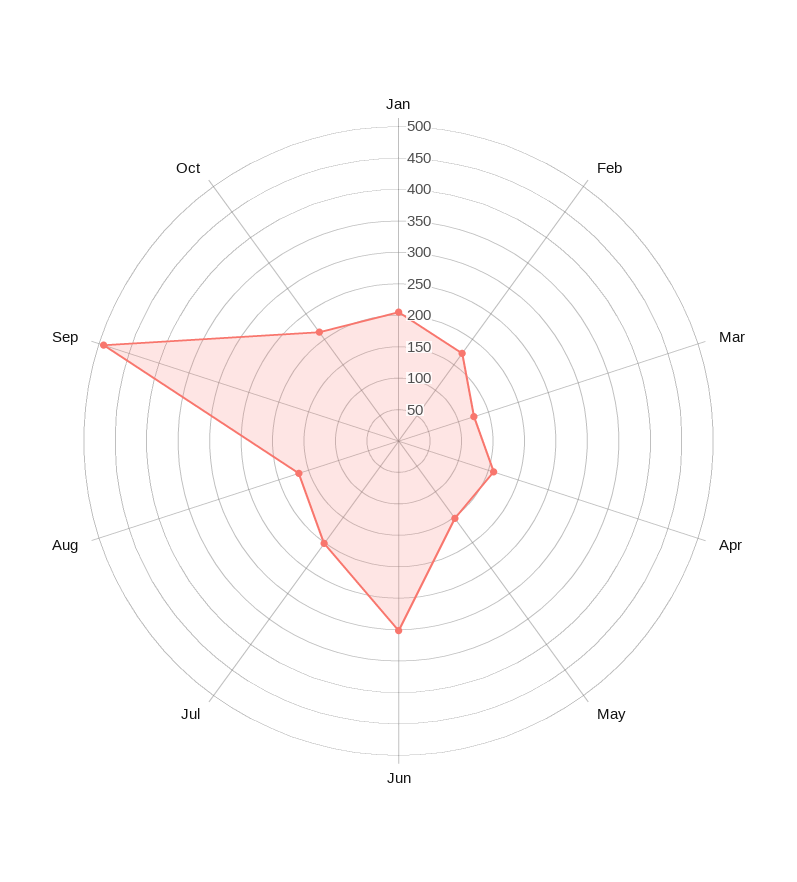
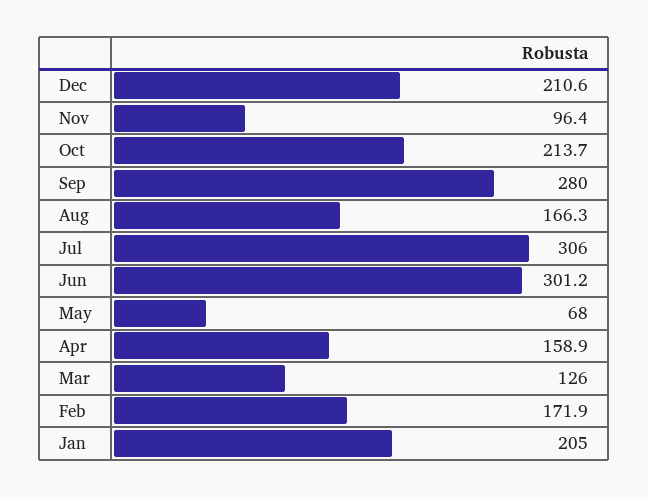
May: 150 -> 68
Jul: 200 -> 306
Sep: 500 -> 280
Dec: none -> 210.6
Nov: none -> 96.4

